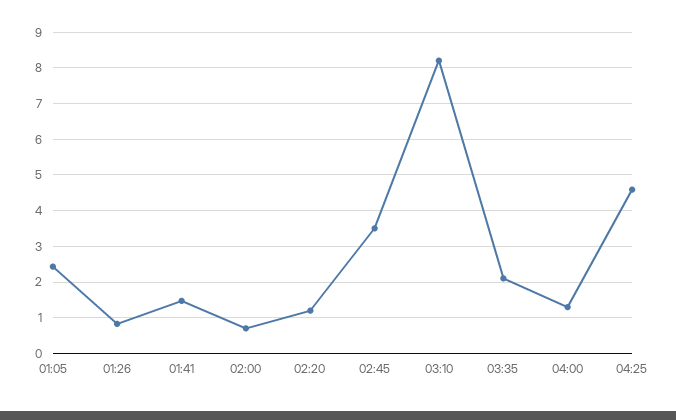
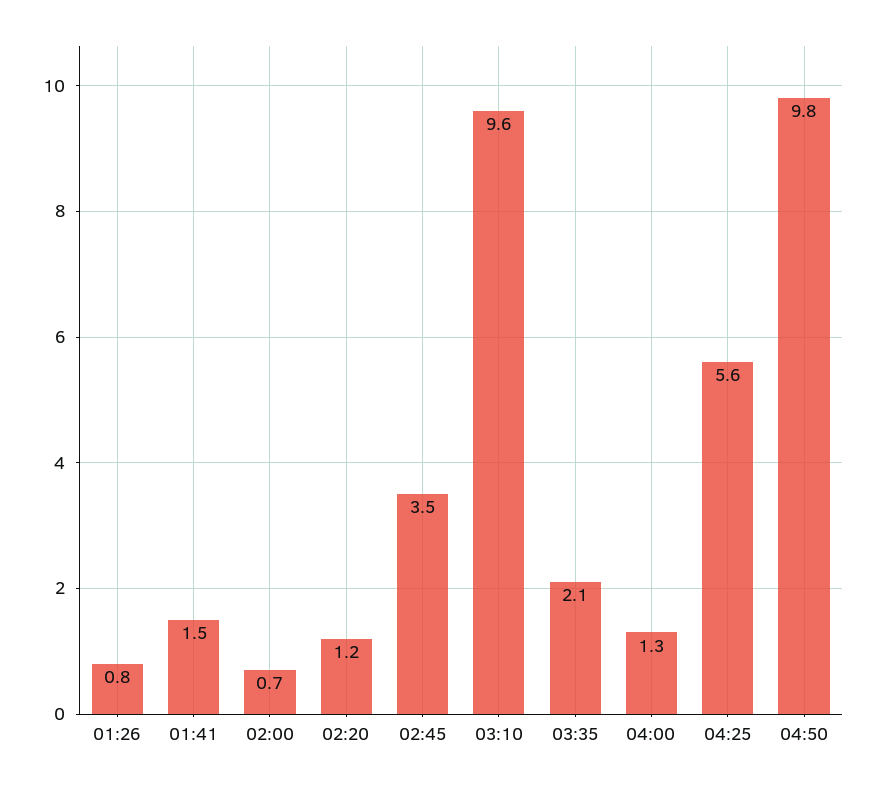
01:05: 2.4 -> none
03:10: 8.2 -> 9.6
04:25: 4.6 -> 5.6
04:50: none -> 9.8

